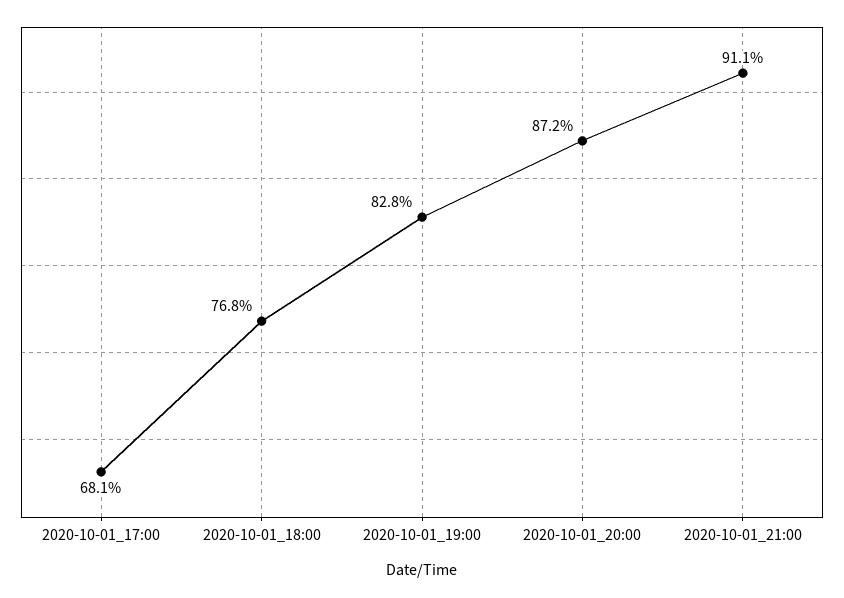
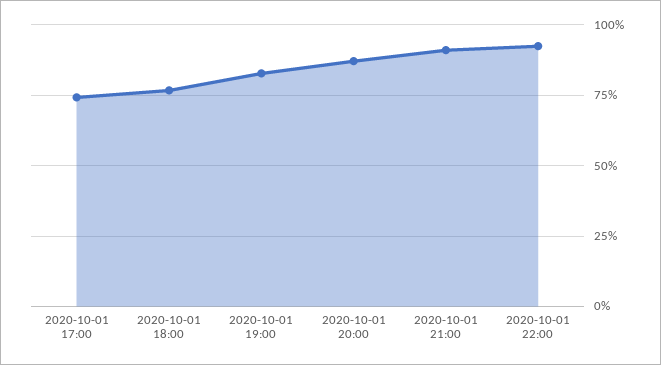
2020-10-01_17:00: 68.1 -> 75
2020-10-01 22:00: none -> 92.5

